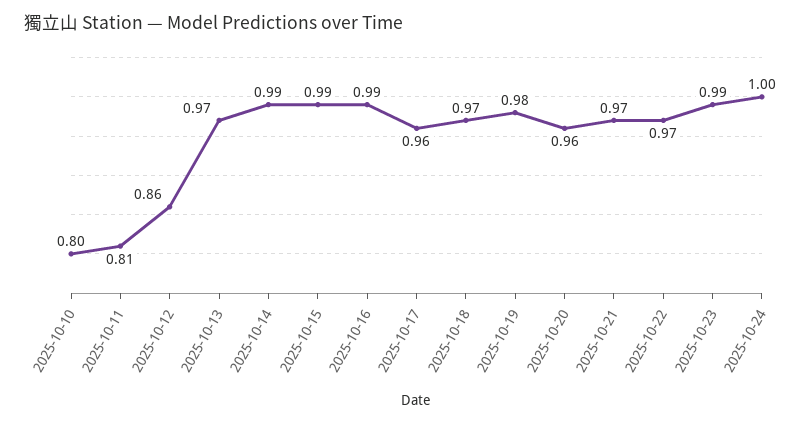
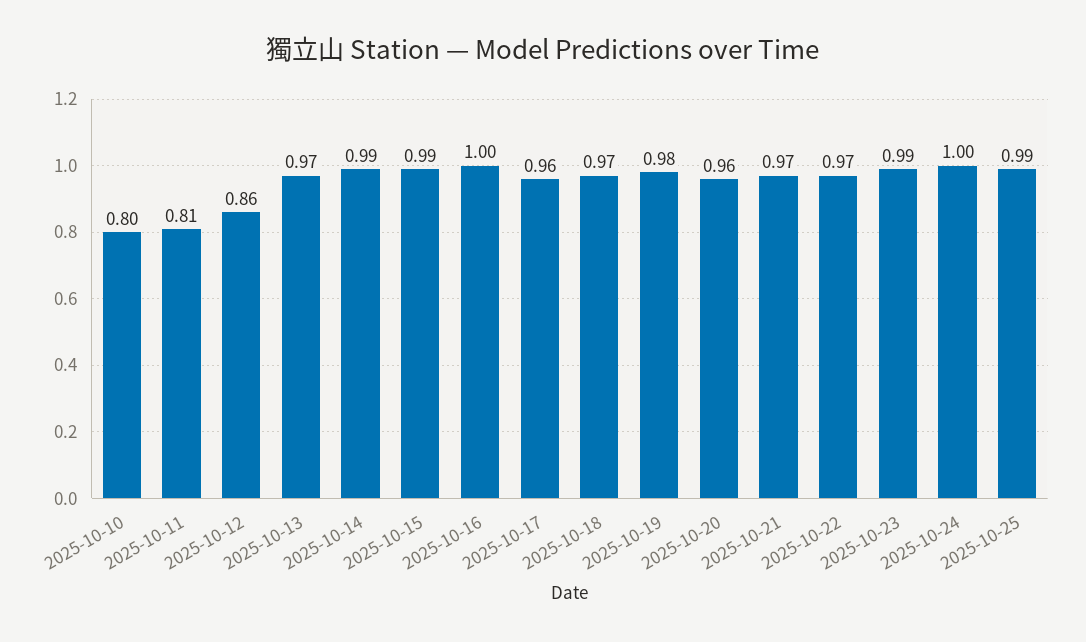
2025-10-16: 0.99 -> 1
2025-10-25: none -> 0.99

